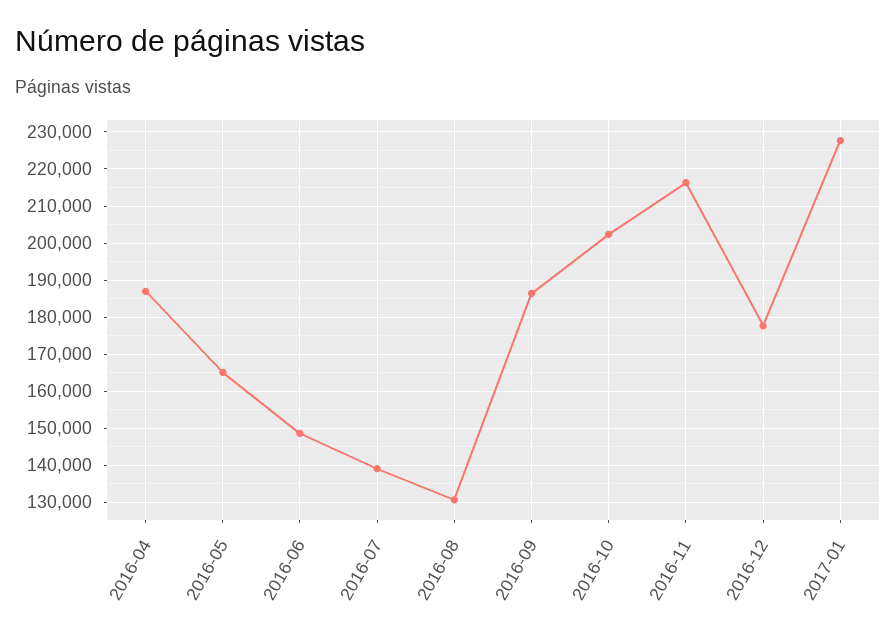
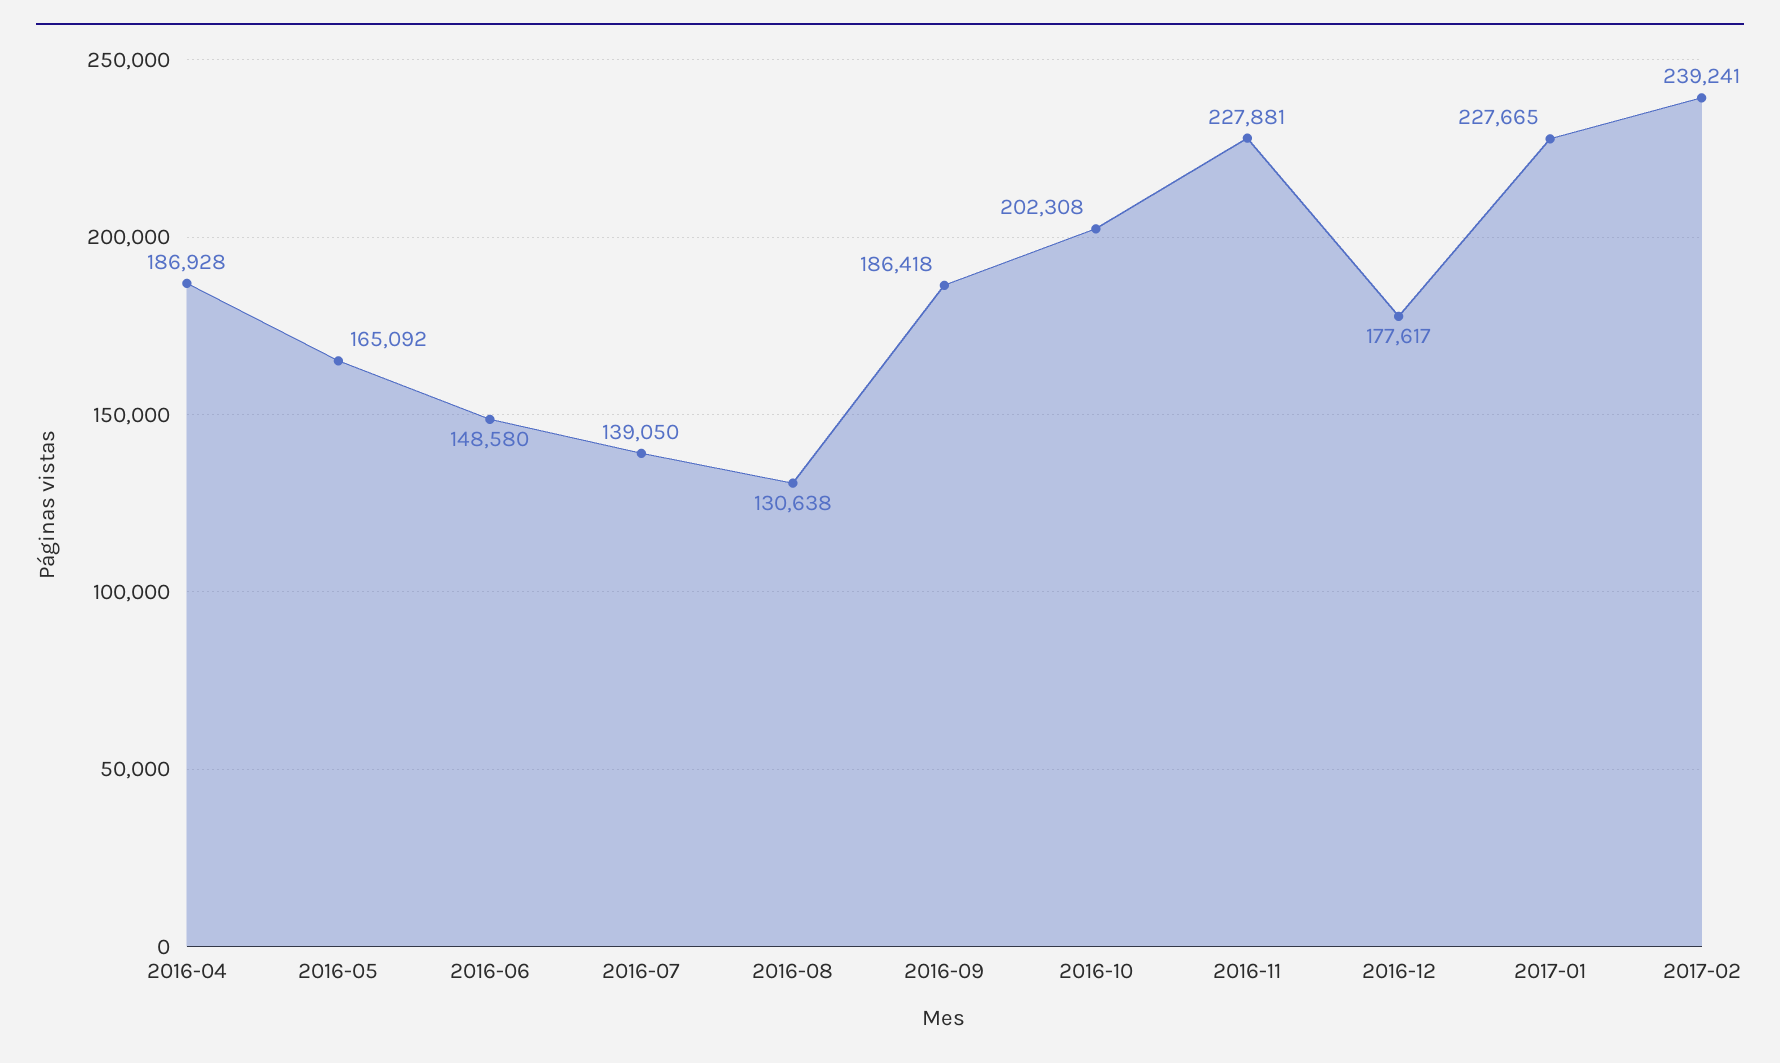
2016-11: 216000 -> 227881
2017-02: none -> 239241

